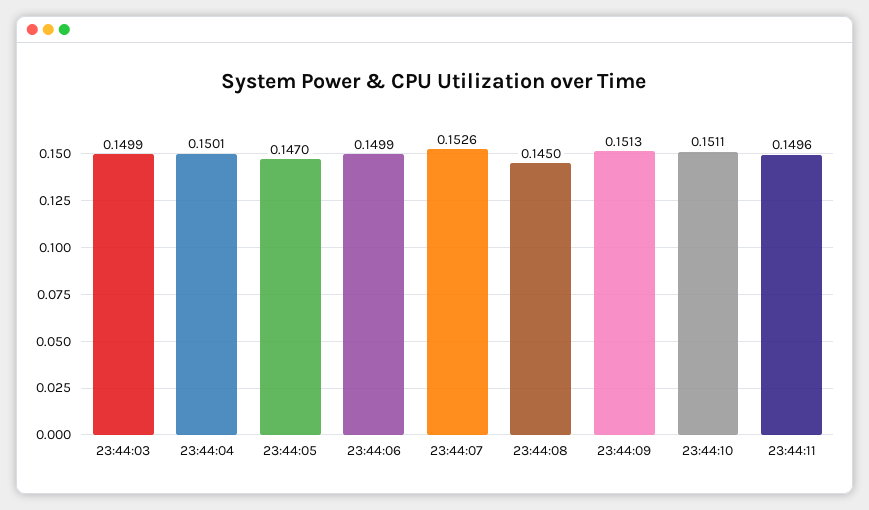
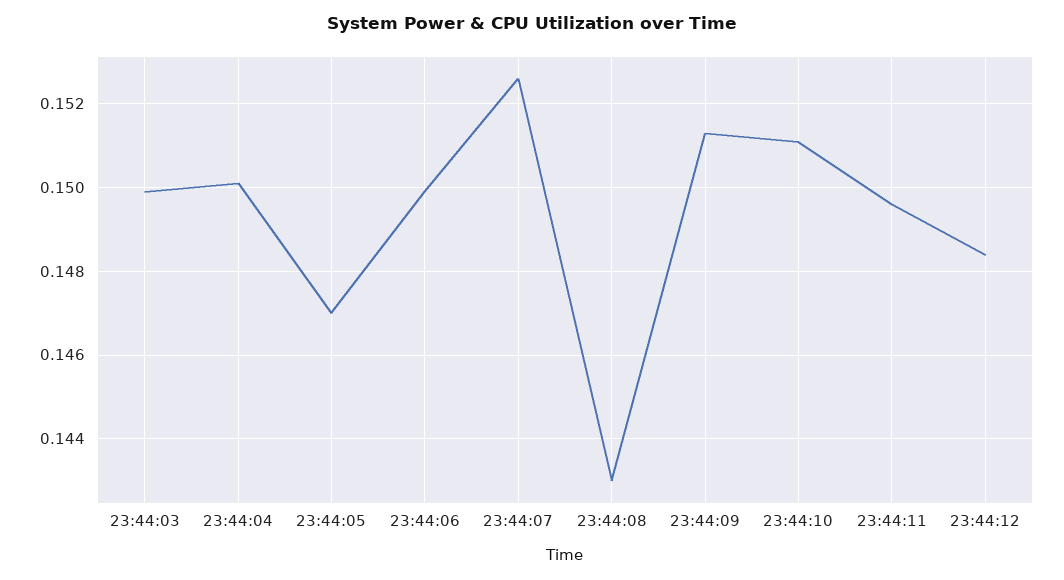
23:44:08: 0.145 -> 0.143
23:44:12: none -> 0.1485

